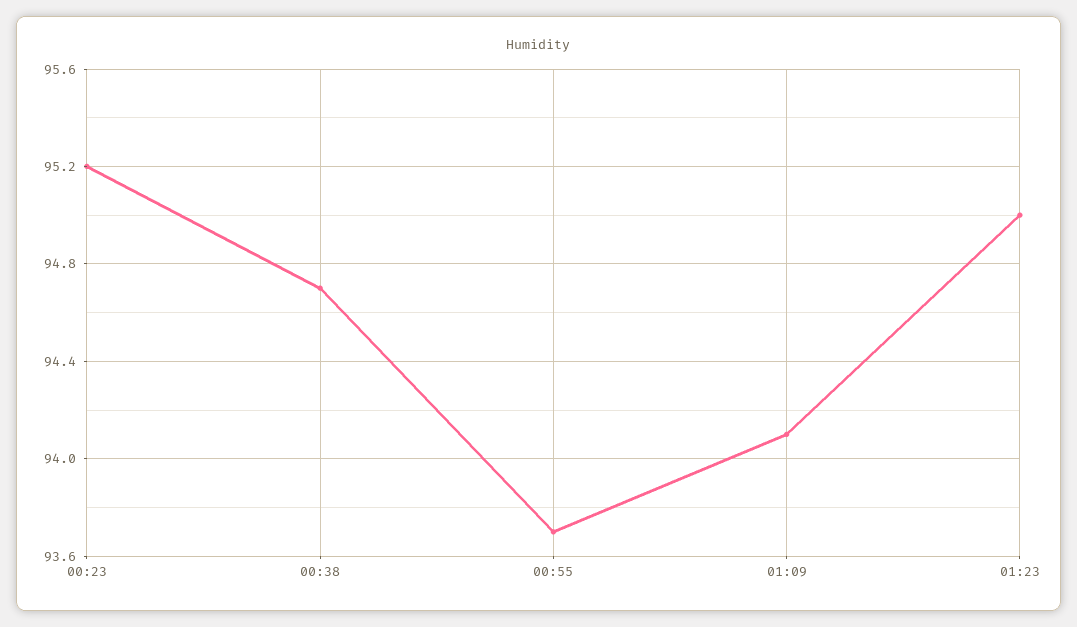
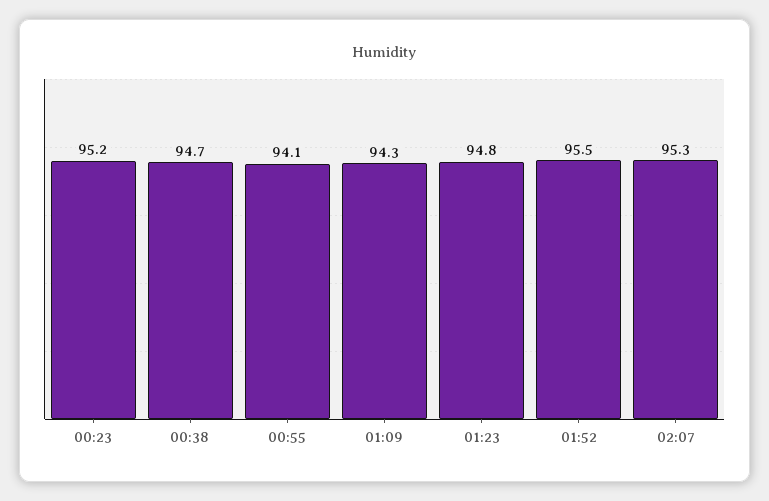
00:55: 93.7 -> 94.1
01:09: 94.1 -> 94.3
01:23: 95 -> 94.8
01:52: none -> 95.5
02:07: none -> 95.3

